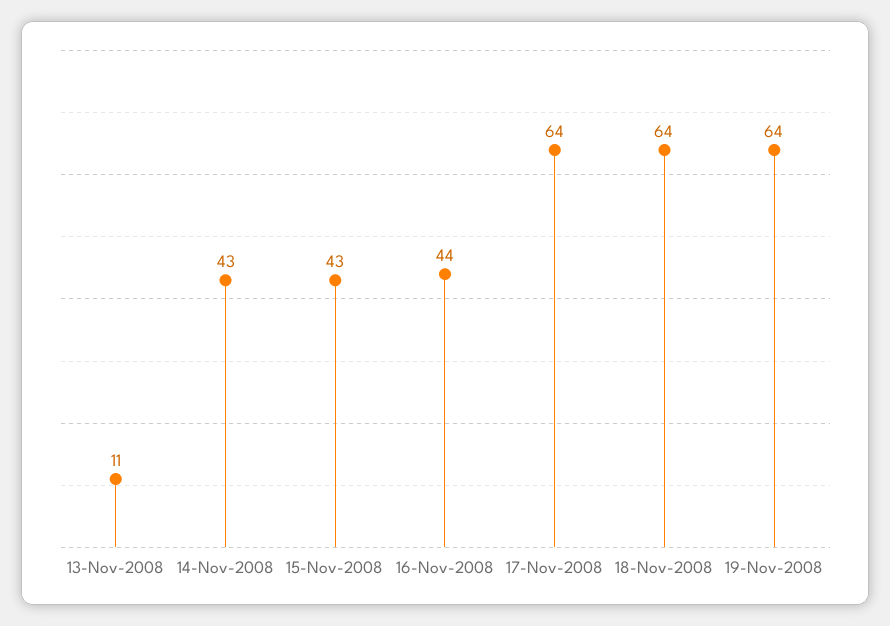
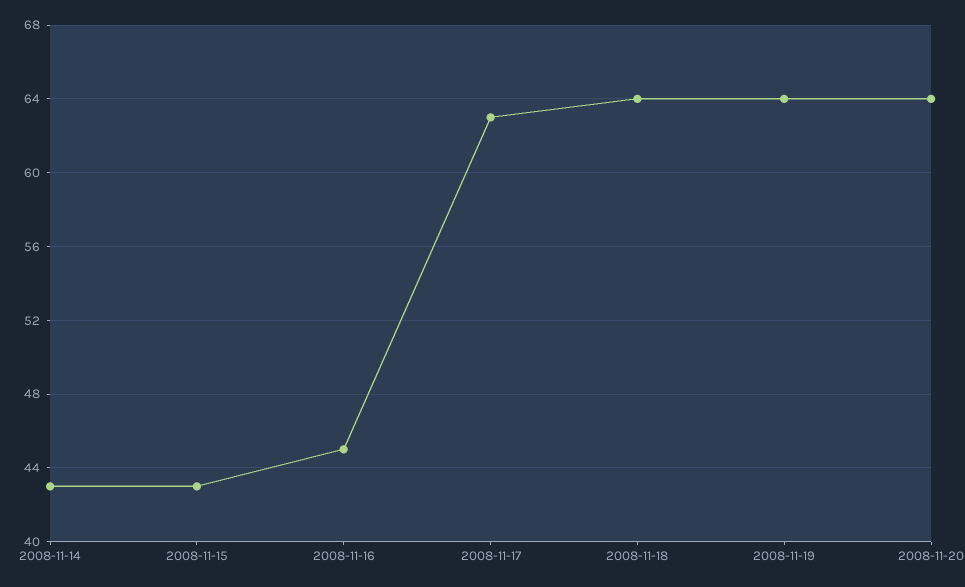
13-Nov-2008: 11 -> none
16-Nov-2008: 44 -> 45
17-Nov-2008: 64 -> 63
2008-11-20: none -> 64

